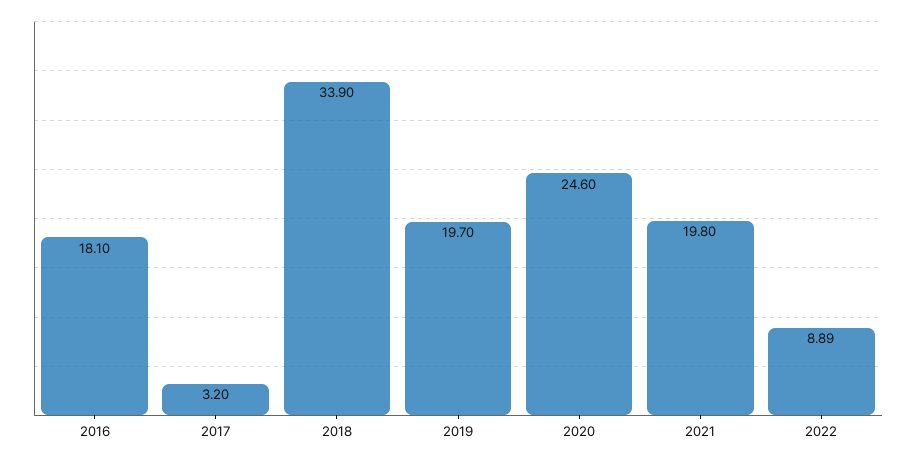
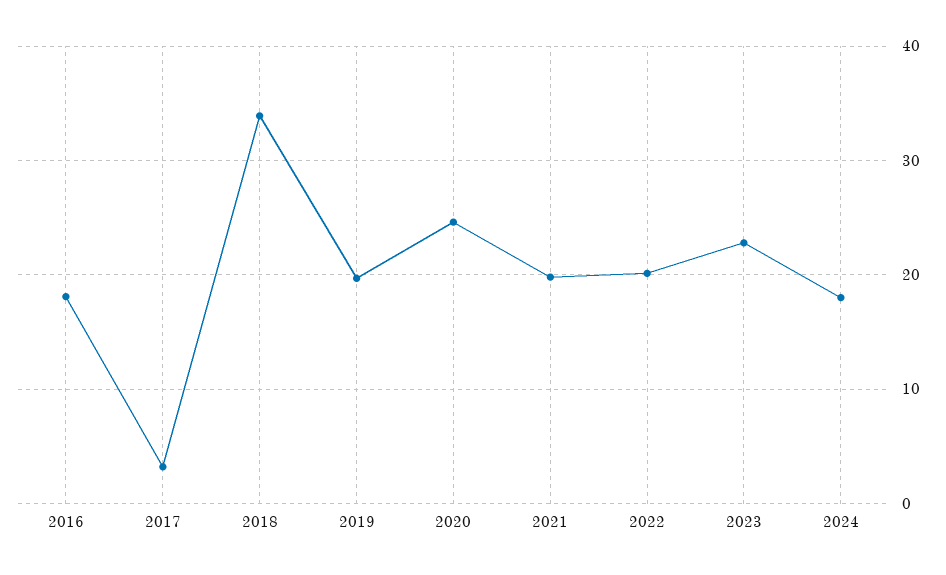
2022: 8.89 -> 20
2023: none -> 23
2024: none -> 18

